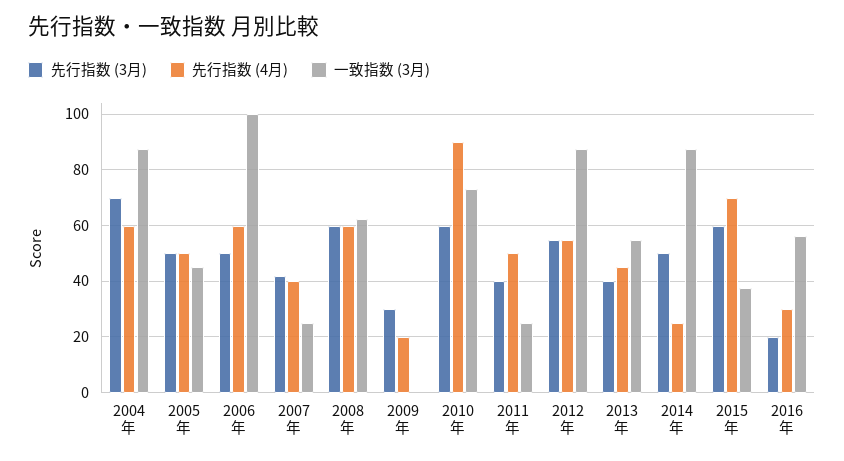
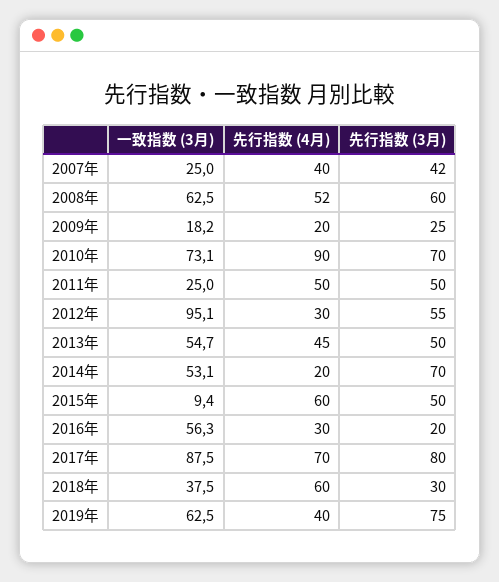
先行指数 (3月), 2004年: 70 -> none
先行指数 (4月), 2004年: 60 -> none
一致指数 (3月), 2004年: 87.5 -> none
先行指数 (3月), 2005年: 50 -> none
先行指数 (4月), 2005年: 50 -> none
一致指数 (3月), 2005年: 45 -> none
先行指数 (3月), 2006年: 50 -> none
先行指数 (4月), 2006年: 60 -> none
一致指数 (3月), 2006年: 100 -> none
先行指数 (4月), 2008年: 60 -> 52
先行指数 (3月), 2009年: 30 -> 25
一致指数 (3月), 2009年: 0 -> 18.2
先行指数 (3月), 2010年: 60 -> 70
先行指数 (3月), 2011年: 40 -> 50
先行指数 (4月), 2012年: 55 -> 30
一致指数 (3月), 2012年: 87.5 -> 95.1
先行指数 (3月), 2013年: 40 -> 50
先行指数 (3月), 2014年: 50 -> 70
先行指数 (4月), 2014年: 25 -> 20
一致指数 (3月), 2014年: 87.5 -> 53.1
先行指数 (3月), 2015年: 60 -> 50
先行指数 (4月), 2015年: 70 -> 60
一致指数 (3月), 2015年: 37.5 -> 9.4
一致指数 (3月), 2017年: none -> 87.5
先行指数 (4月), 2017年: none -> 70
先行指数 (3月), 2017年: none -> 80
一致指数 (3月), 2018年: none -> 37.5
先行指数 (4月), 2018年: none -> 60
先行指数 (3月), 2018年: none -> 30
一致指数 (3月), 2019年: none -> 62.5
先行指数 (4月), 2019年: none -> 40
先行指数 (3月), 2019年: none -> 75

